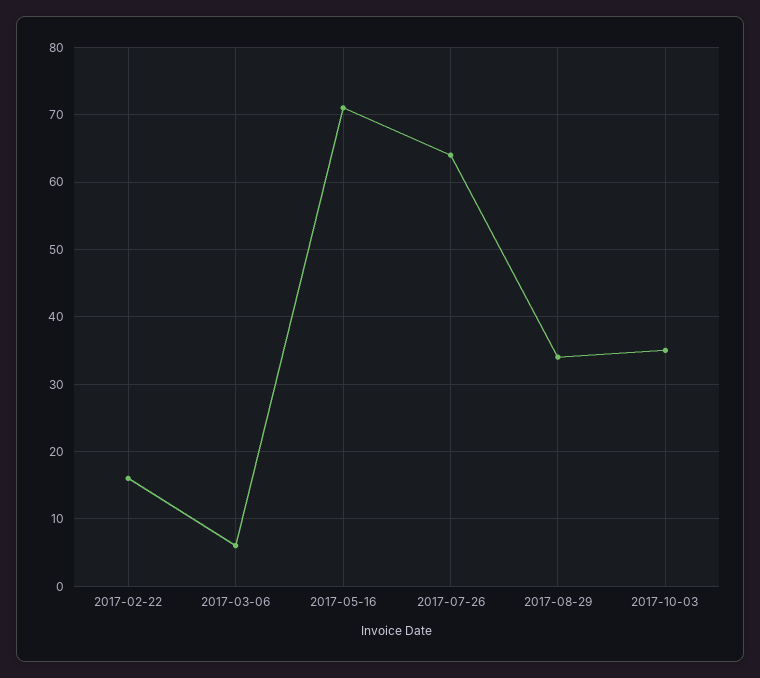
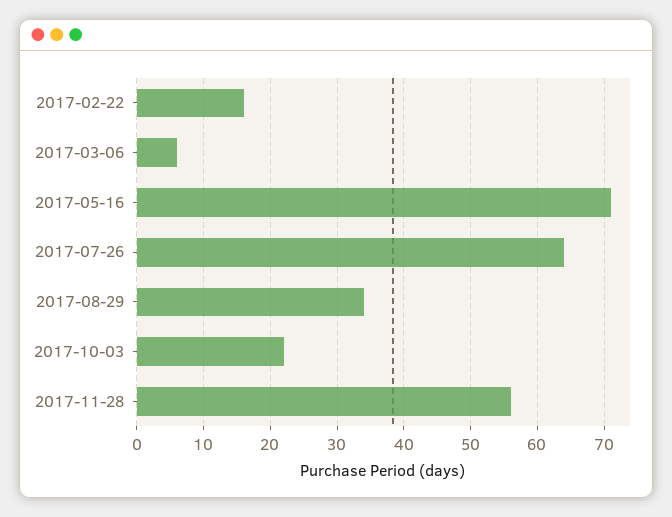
2017-10-03: 35 -> 22
2017-11-28: none -> 56

